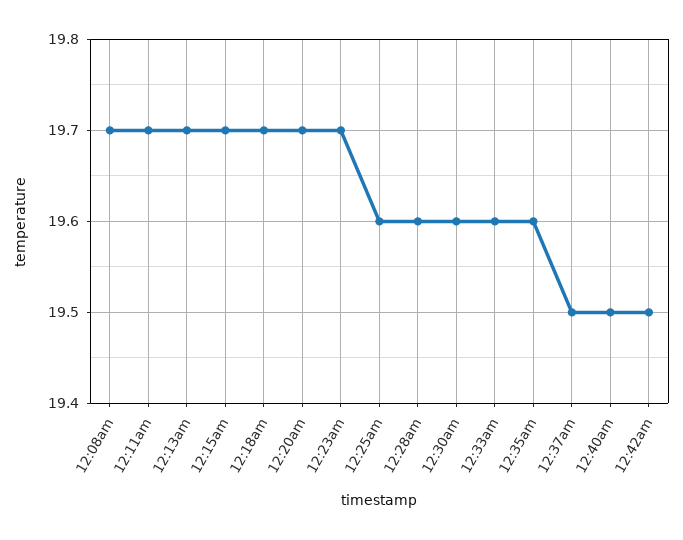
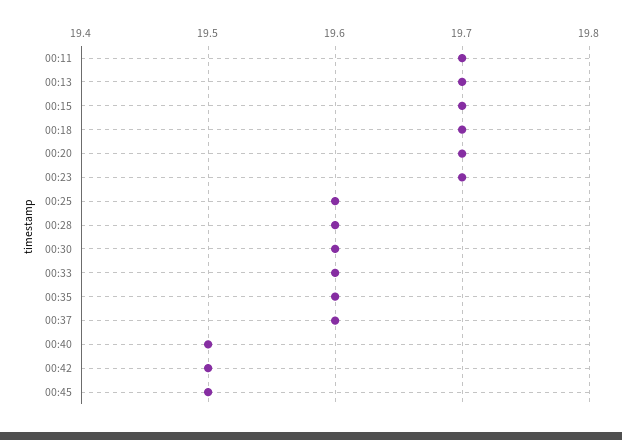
12:08am: 19.7 -> none
12:37am: 19.5 -> 19.6
00:45: none -> 19.5

